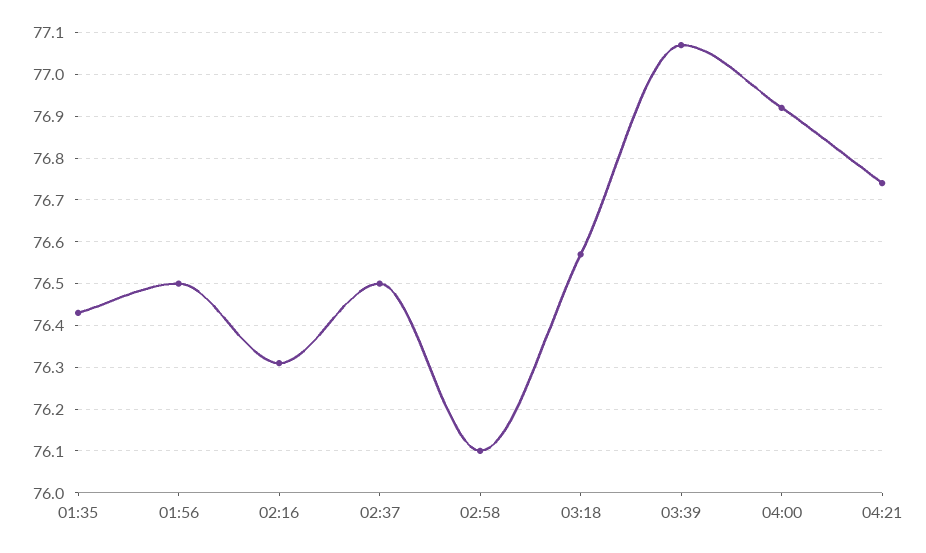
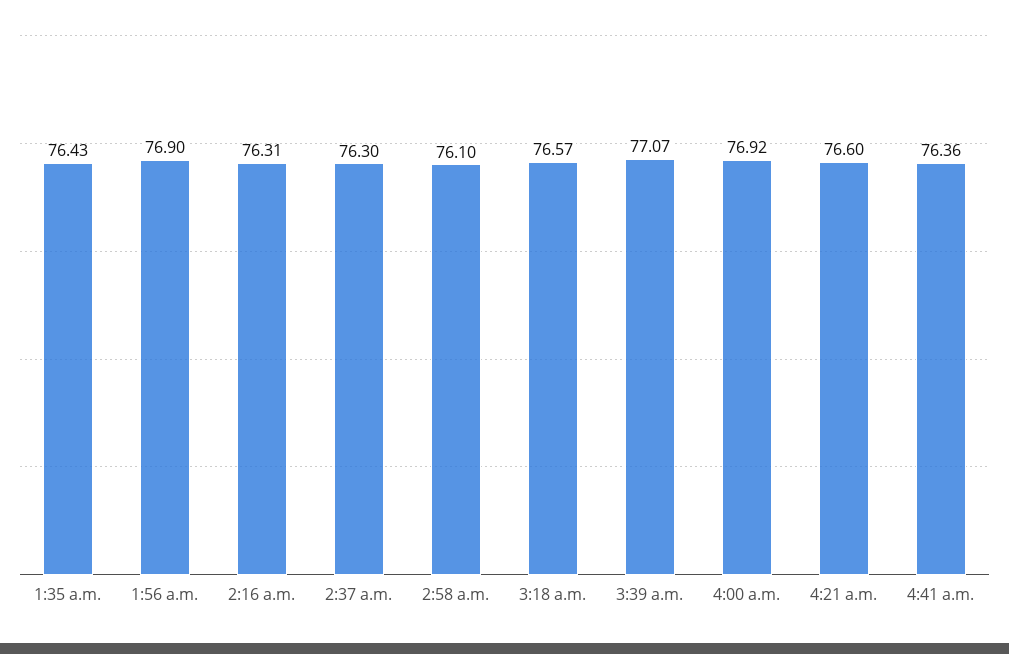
01:56: 76.5 -> 76.9
02:37: 76.5 -> 76.3
04:21: 76.75 -> 76.6
4:41 a.m.: none -> 76.36

